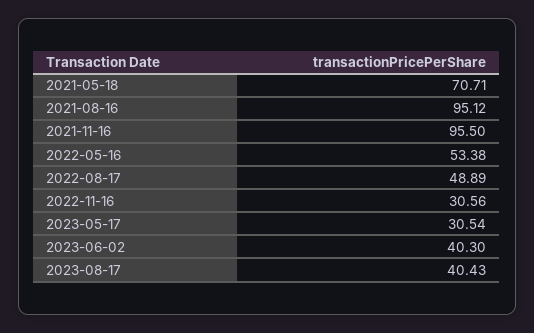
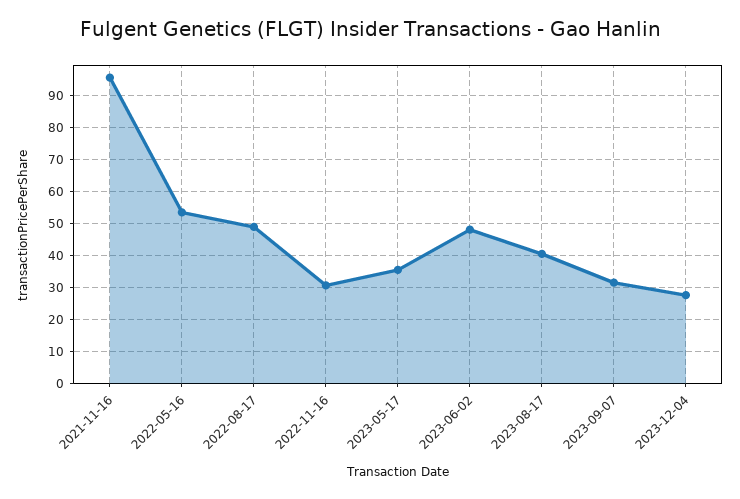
2021-05-18: 70.71 -> none
2021-08-16: 95.12 -> none
2023-05-17: 30.54 -> 36
2023-06-02: 40.3 -> 48
2023-09-07: none -> 32
2023-12-04: none -> 28

